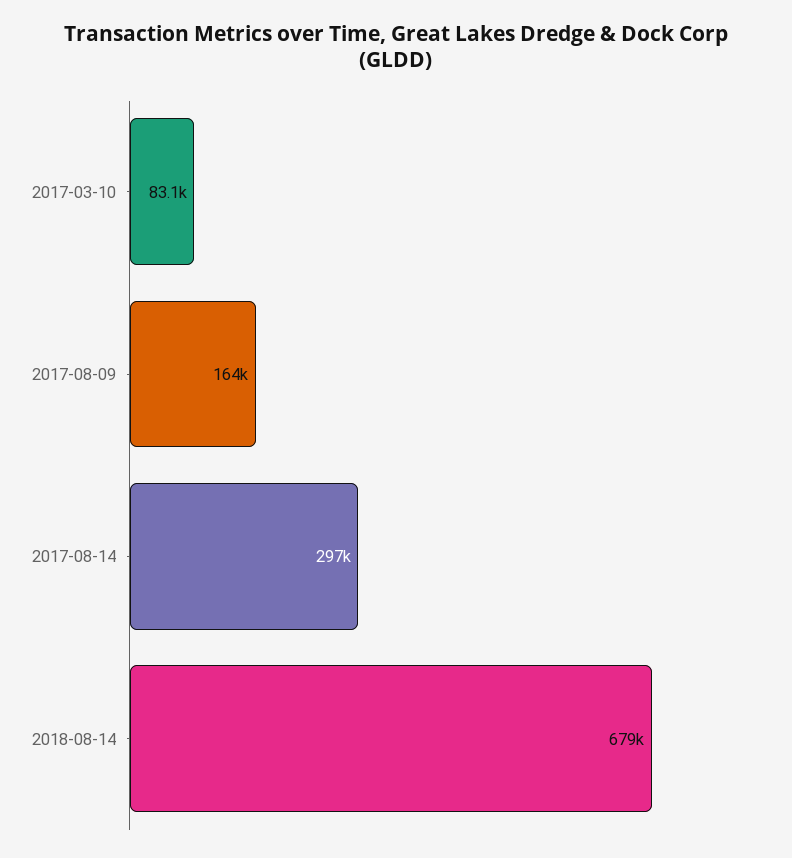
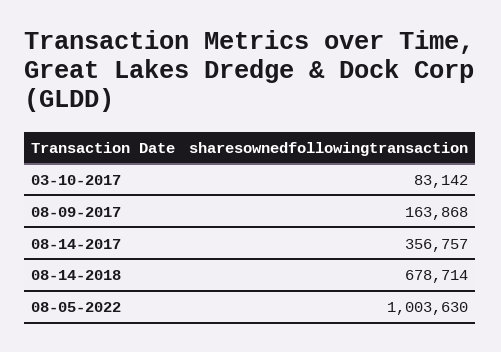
2017-08-14: 297000 -> 356757
08-05-2022: none -> 1003630

